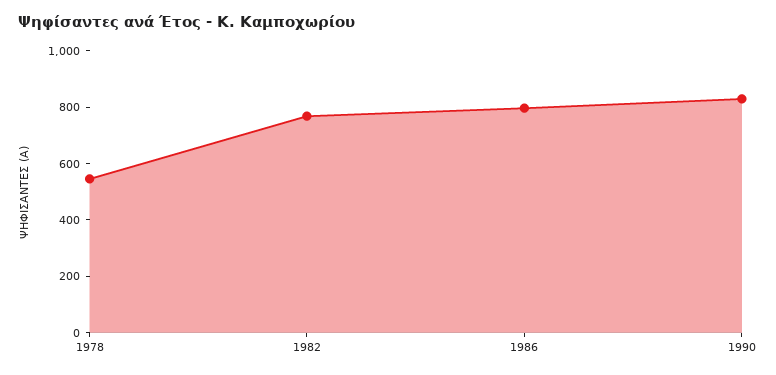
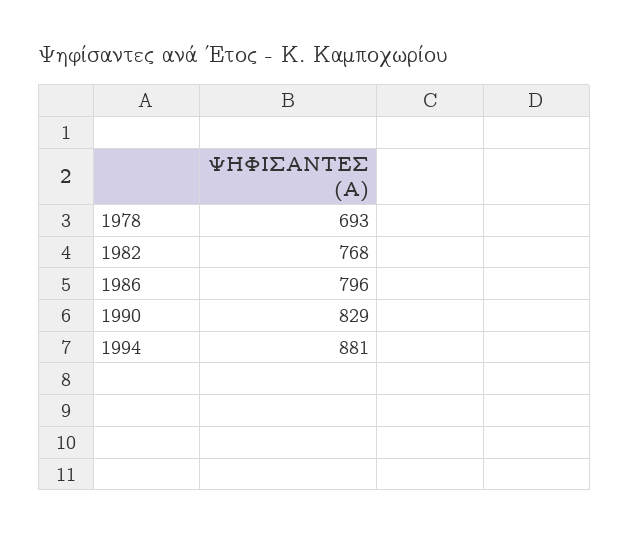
1978: 550 -> 693
1994: none -> 881

